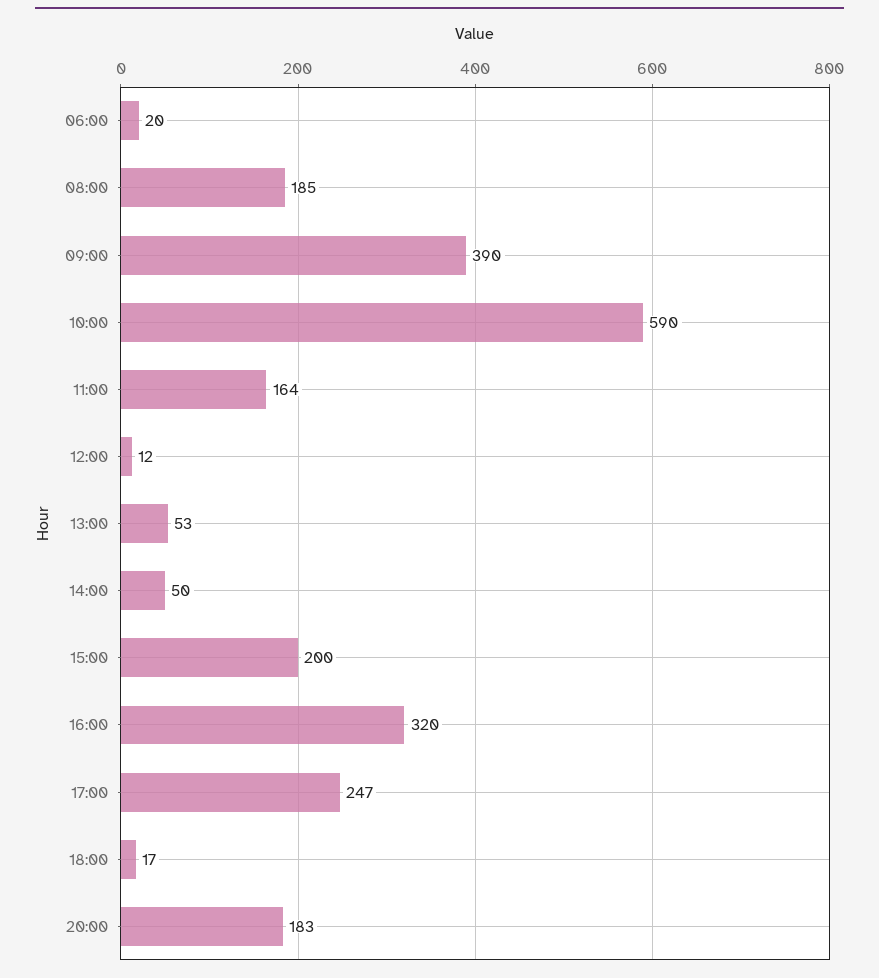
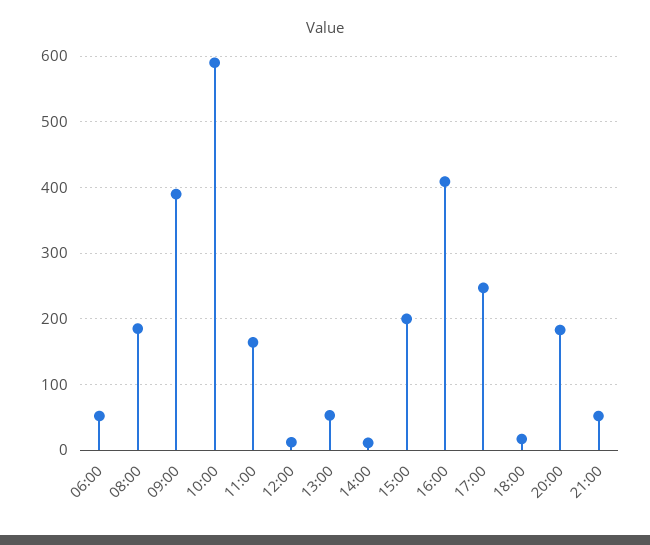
06:00: 20 -> 50
14:00: 50 -> 10
16:00: 320 -> 410
21:00: none -> 50

